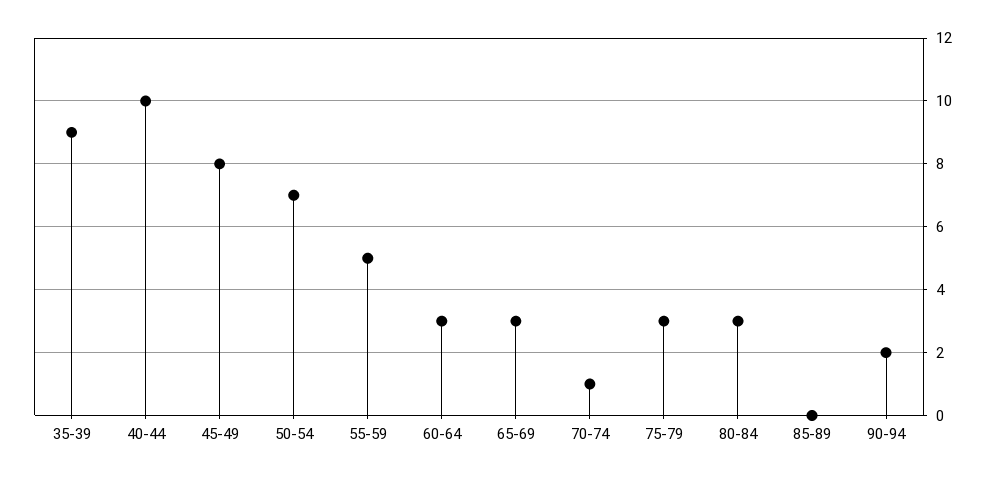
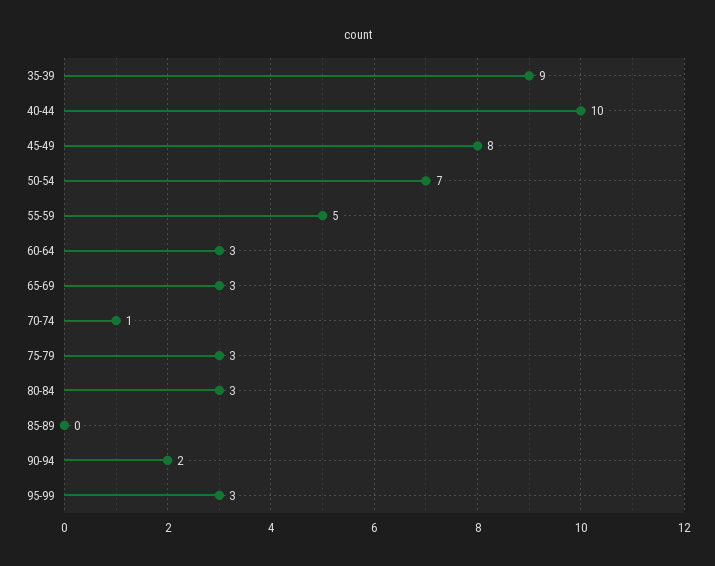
95-99: none -> 3

